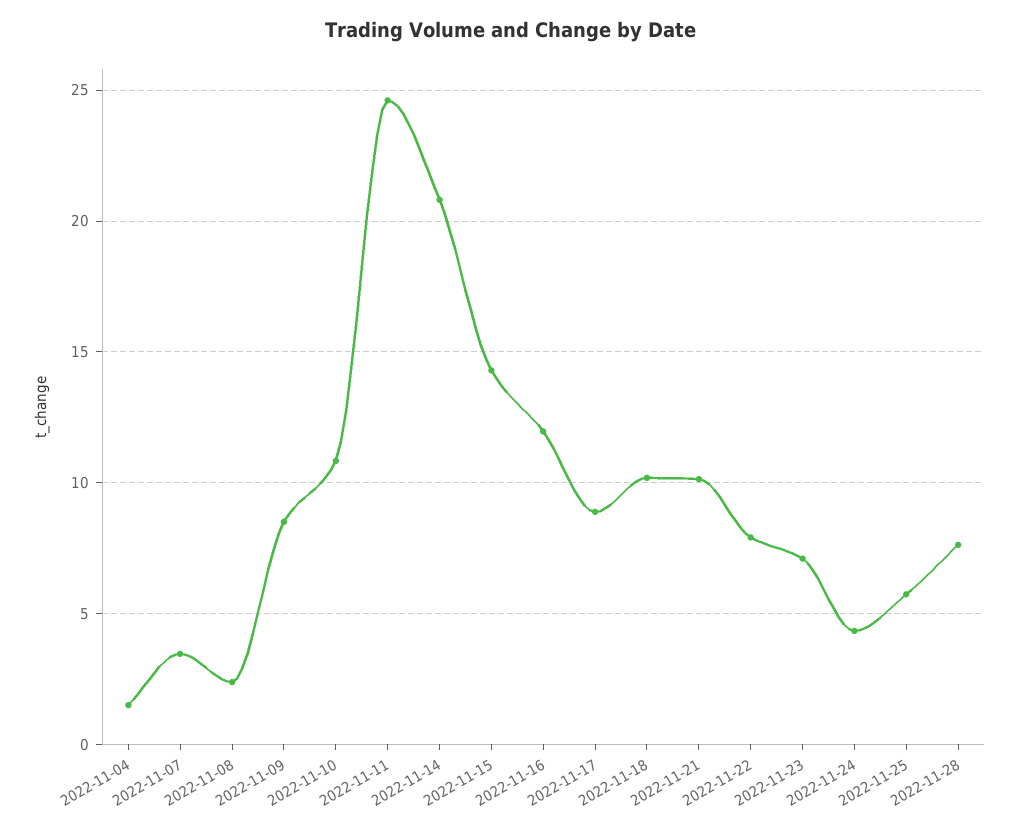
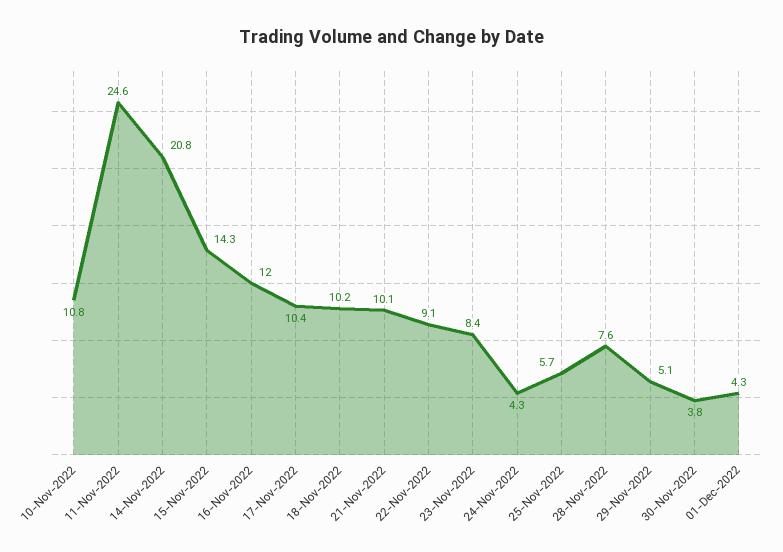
2022-11-04: 1.5 -> none
2022-11-07: 3.5 -> none
2022-11-08: 2.5 -> none
2022-11-09: 8.5 -> none
2022-11-17: 9 -> 10.4
2022-11-22: 8 -> 9.1
2022-11-23: 7 -> 8.4
29-Nov-2022: none -> 5.1
30-Nov-2022: none -> 3.8
01-Dec-2022: none -> 4.3

